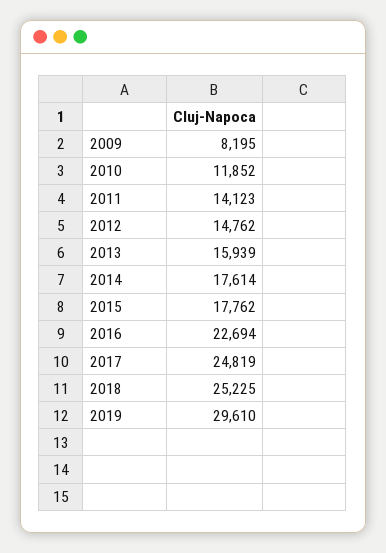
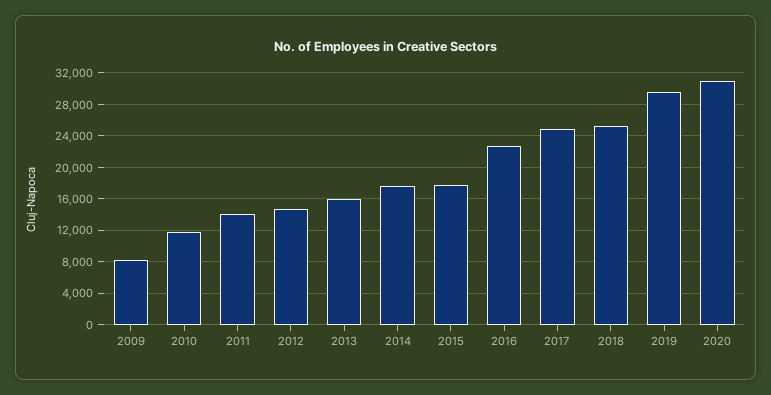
2020: none -> 31000

